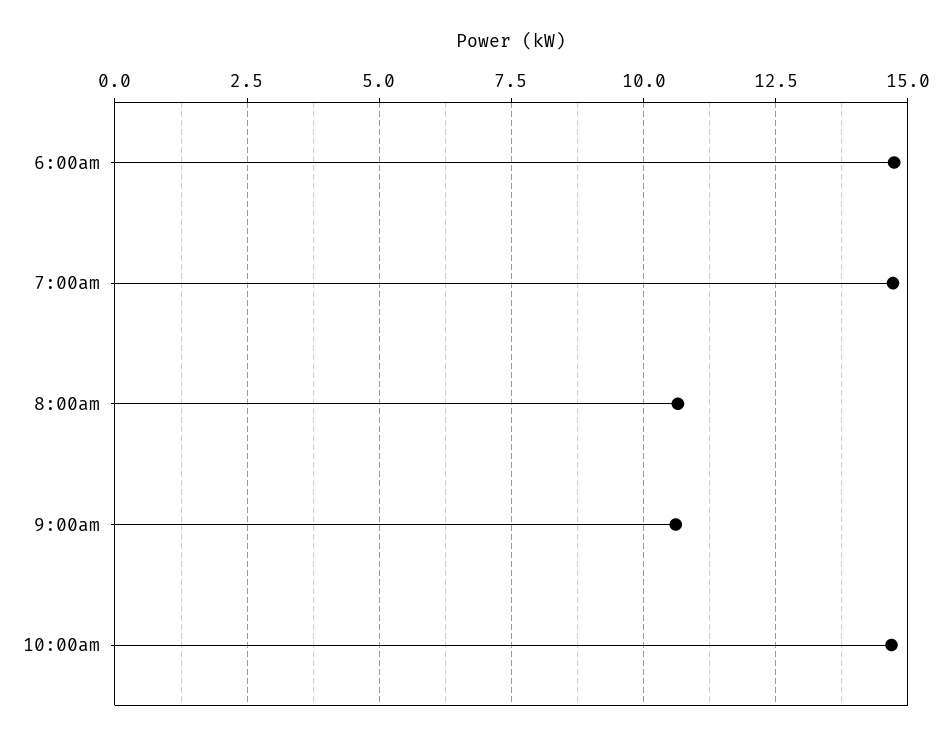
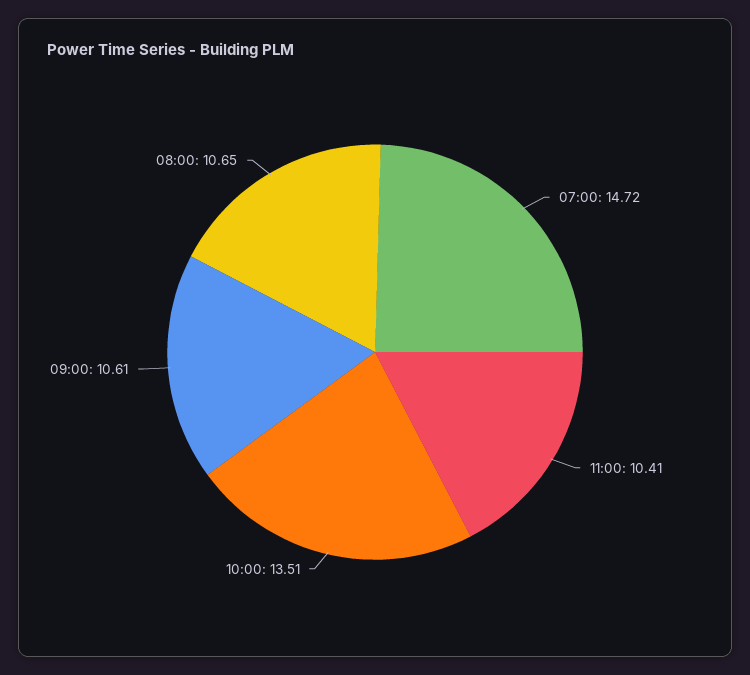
6:00am: 14.75 -> none
10:00am: 14.75 -> 13.51
11:00: none -> 10.41

